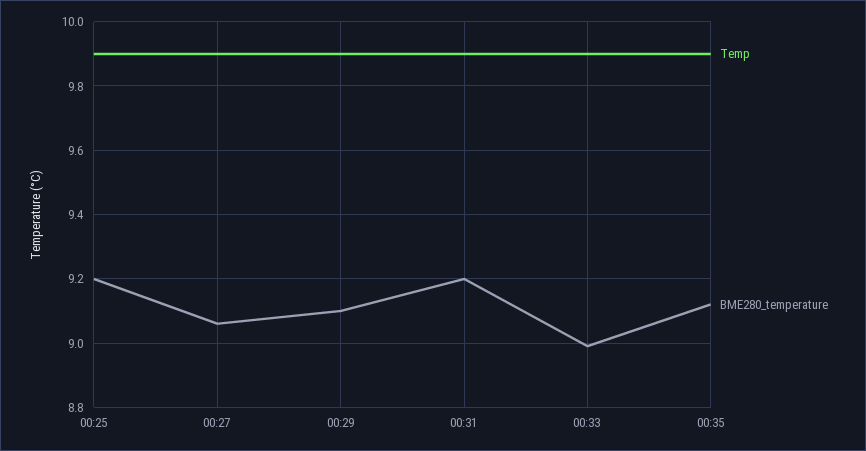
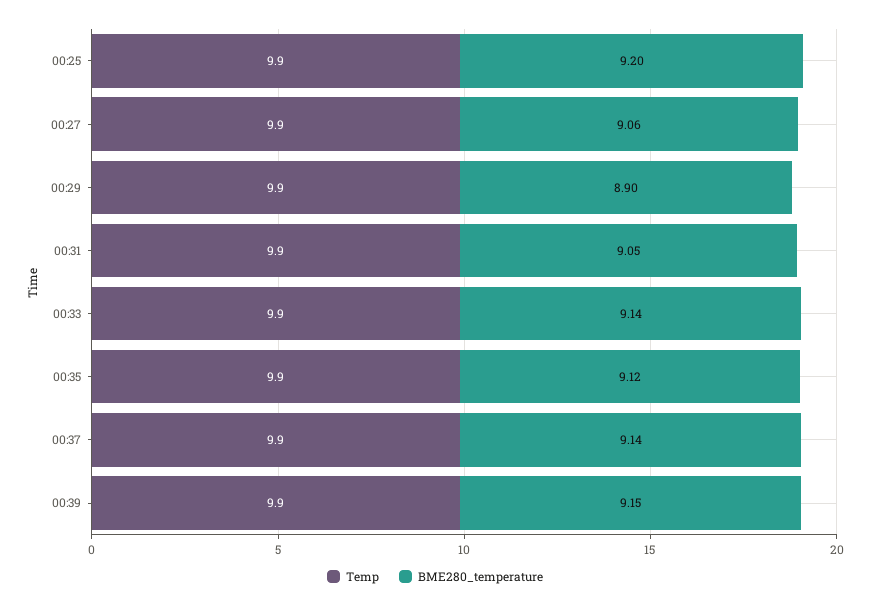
BME280_temperature, 00:29: 9.1 -> 8.9
BME280_temperature, 00:31: 9.2 -> 9.05
BME280_temperature, 00:33: 9 -> 9.14
Temp, 00:37: none -> 9.9
BME280_temperature, 00:37: none -> 9.14
Temp, 00:39: none -> 9.9
BME280_temperature, 00:39: none -> 9.15

